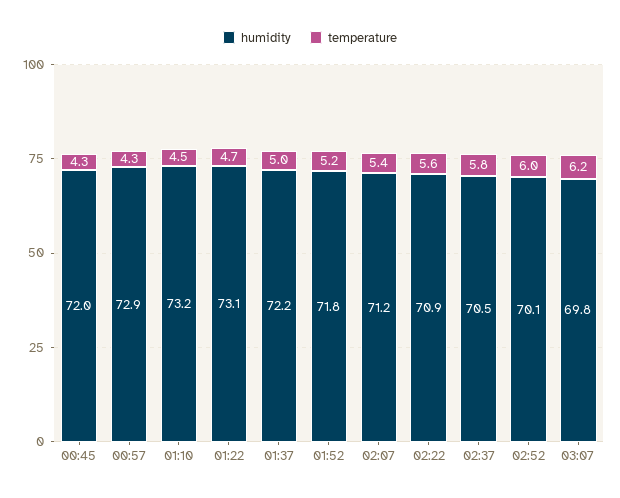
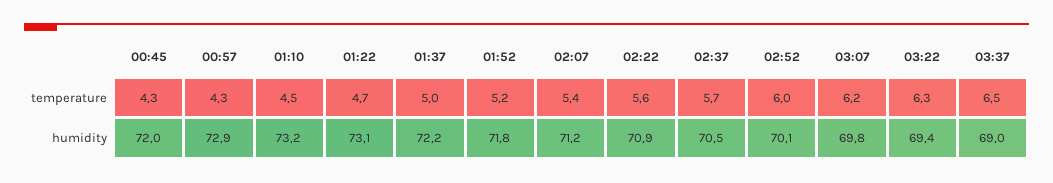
temperature, 02:37: 5.8 -> 5.7
temperature, 03:22: none -> 6.3
temperature, 03:37: none -> 6.5
humidity, 03:22: none -> 69.4
humidity, 03:37: none -> 69

